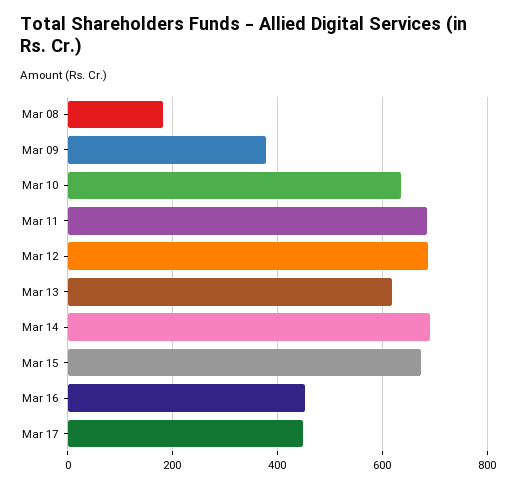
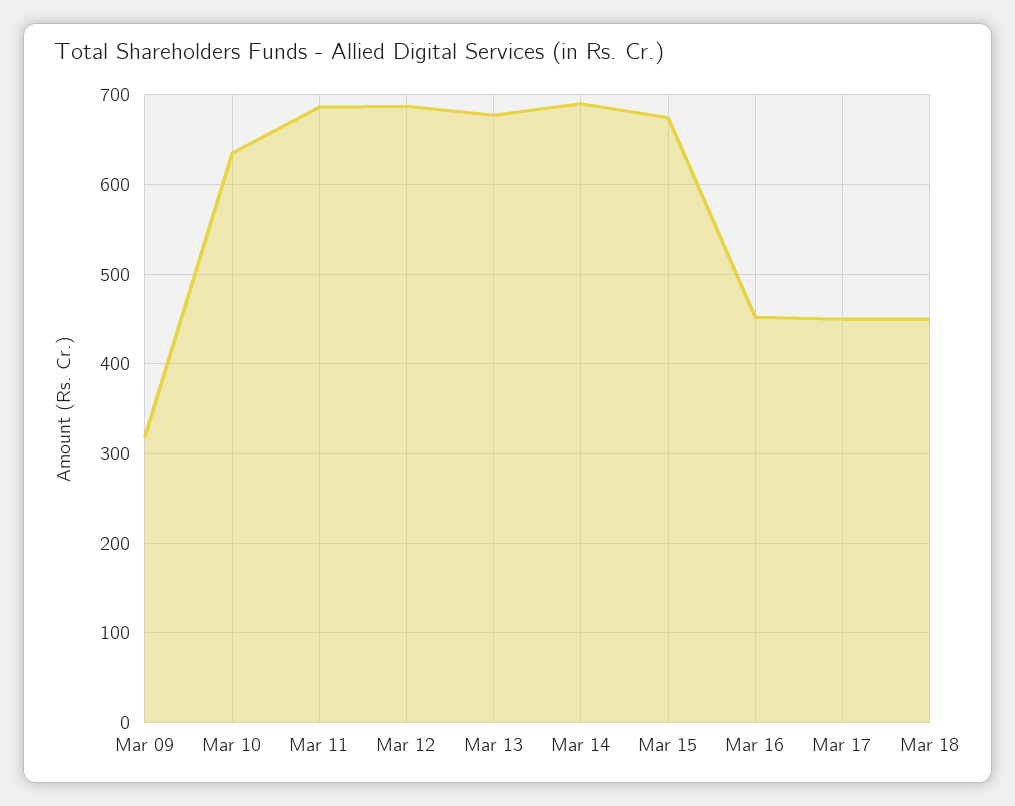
Mar 08: 180 -> none
Mar 09: 380 -> 320
Mar 13: 620 -> 680
Mar 18: none -> 450

